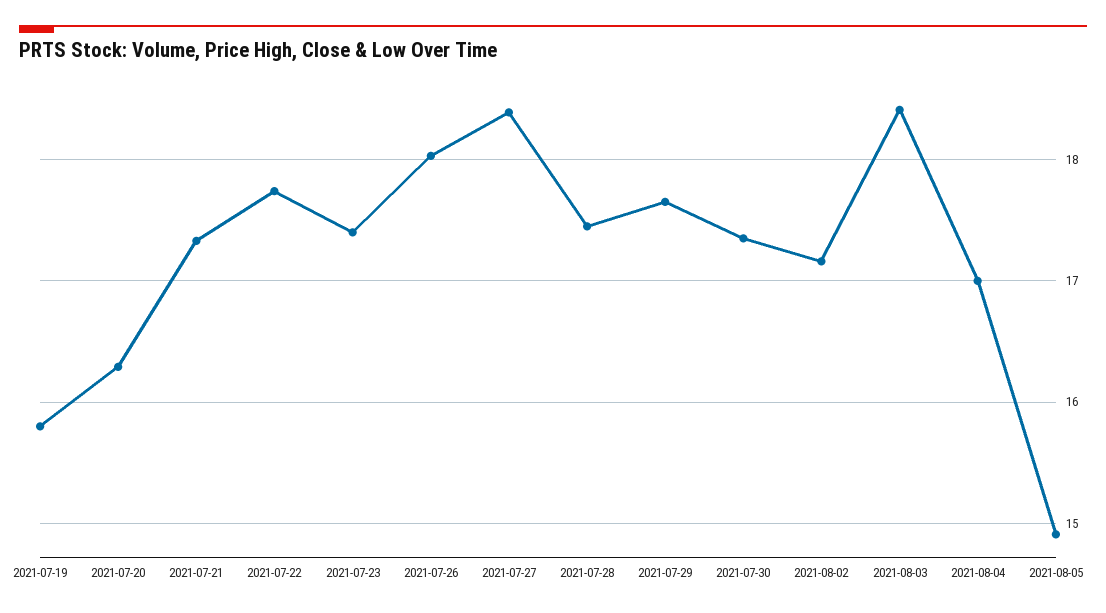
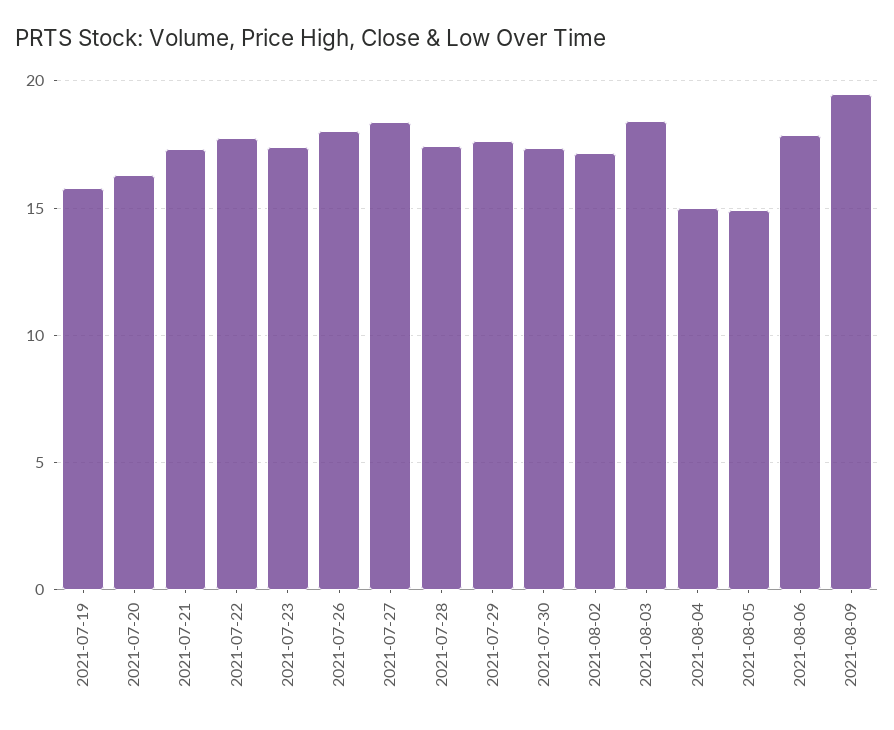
2021-08-04: 17 -> 15
2021-08-06: none -> 18
2021-08-09: none -> 19.5

